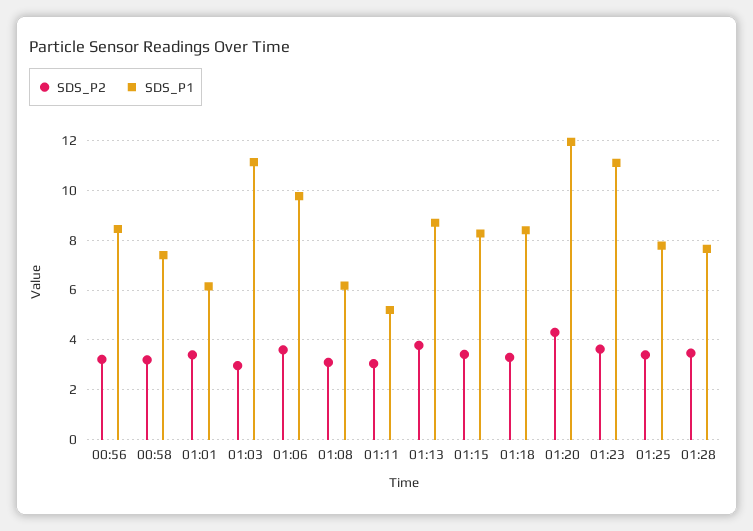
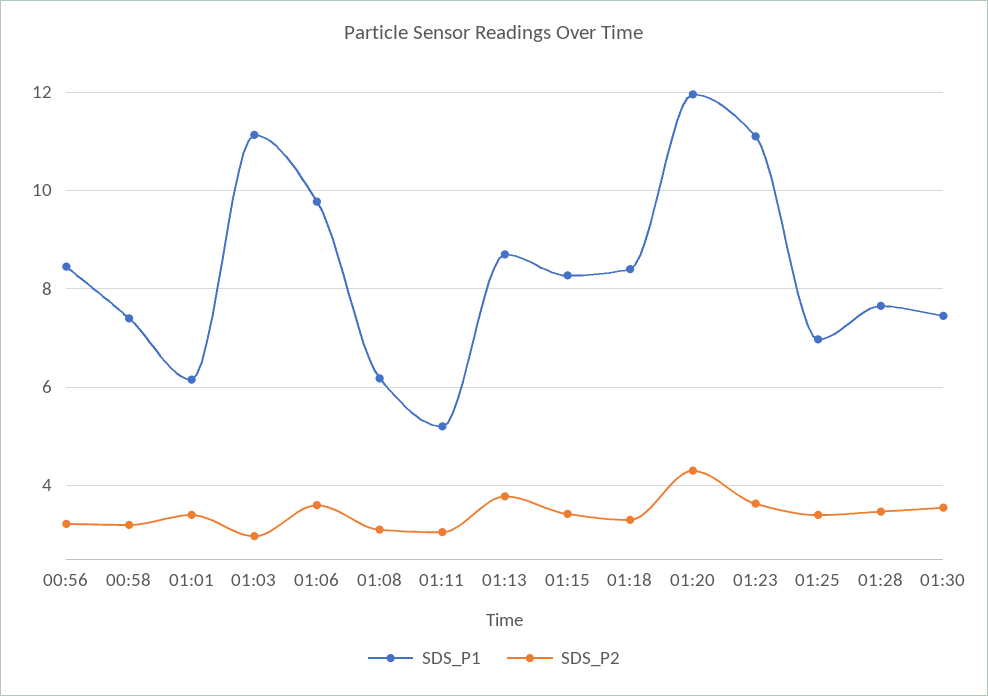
SDS_P1, 01:25: 7.75 -> 7
SDS_P1, 01:30: none -> 7.4
SDS_P2, 01:30: none -> 3.6

